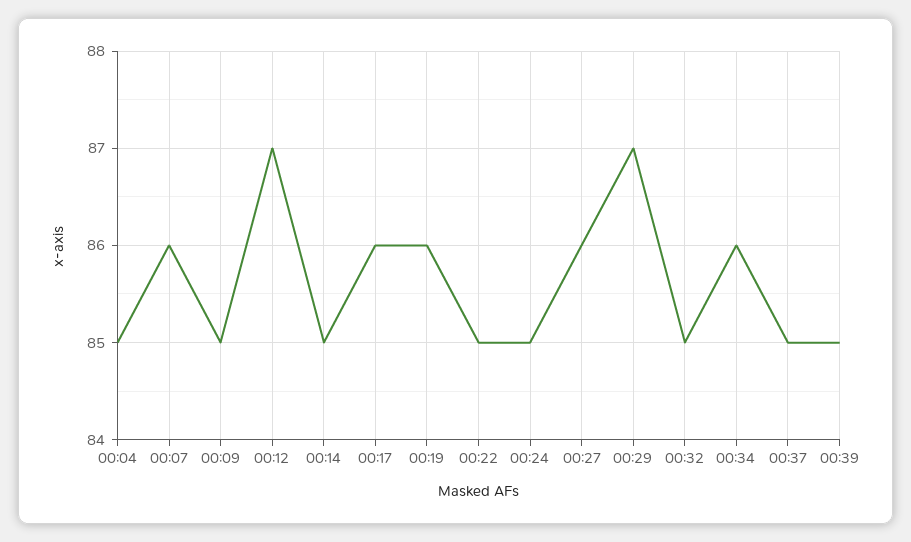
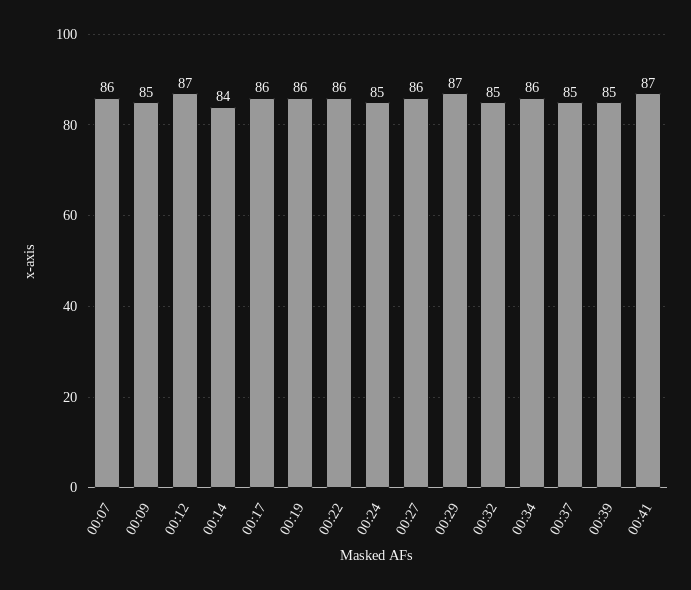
00:04: 85 -> none
00:14: 85 -> 84
00:22: 85 -> 86
00:41: none -> 87

